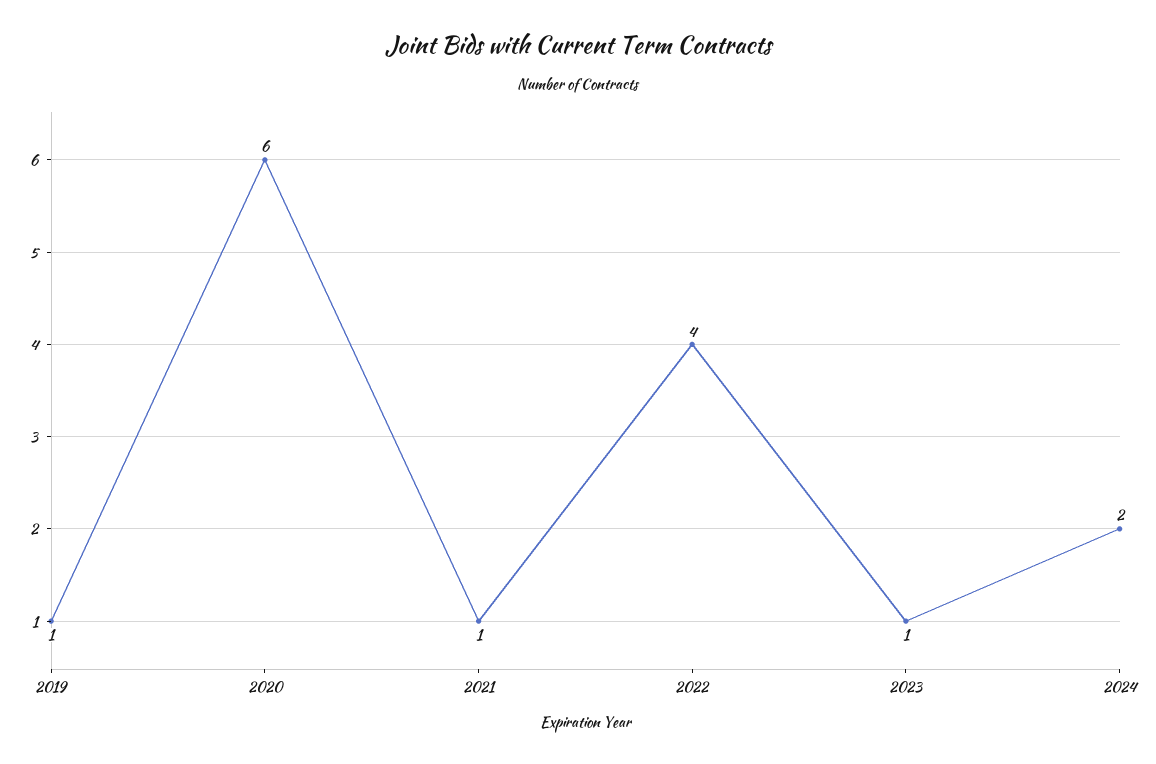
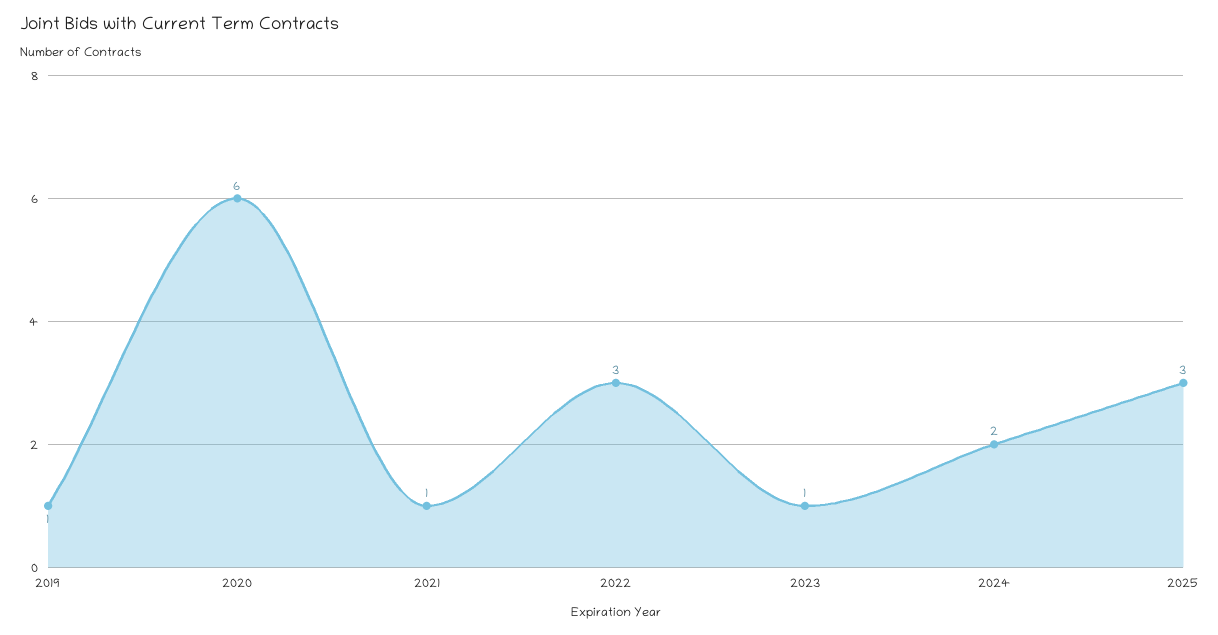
2022: 4 -> 3
2025: none -> 3

